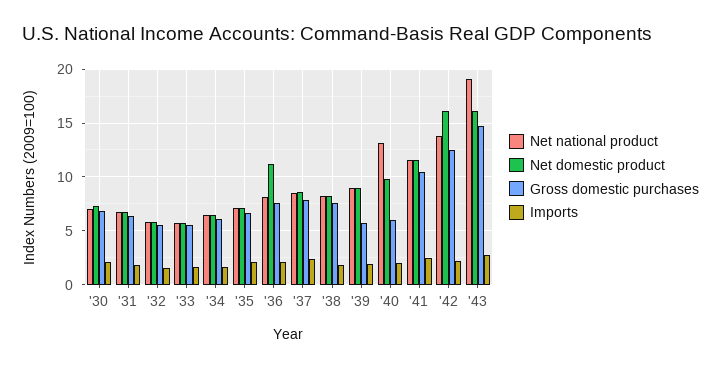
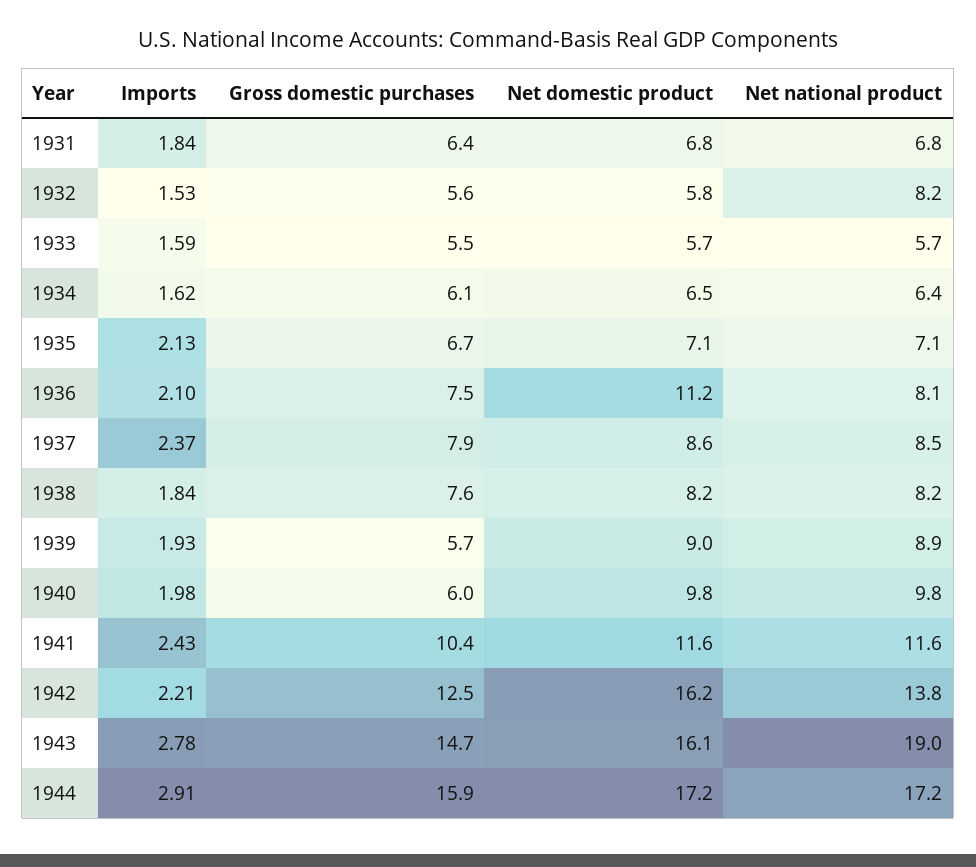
Net national product, '30: 7 -> none
Net domestic product, '30: 7 -> none
Gross domestic purchases, '30: 7 -> none
Imports, '30: 2 -> none
Net national product, '32: 6 -> 8.2
Net national product, '40: 13 -> 9.8
Imports, 1944: none -> 2.91
Gross domestic purchases, 1944: none -> 15.9
Net domestic product, 1944: none -> 17.2
Net national product, 1944: none -> 17.2

